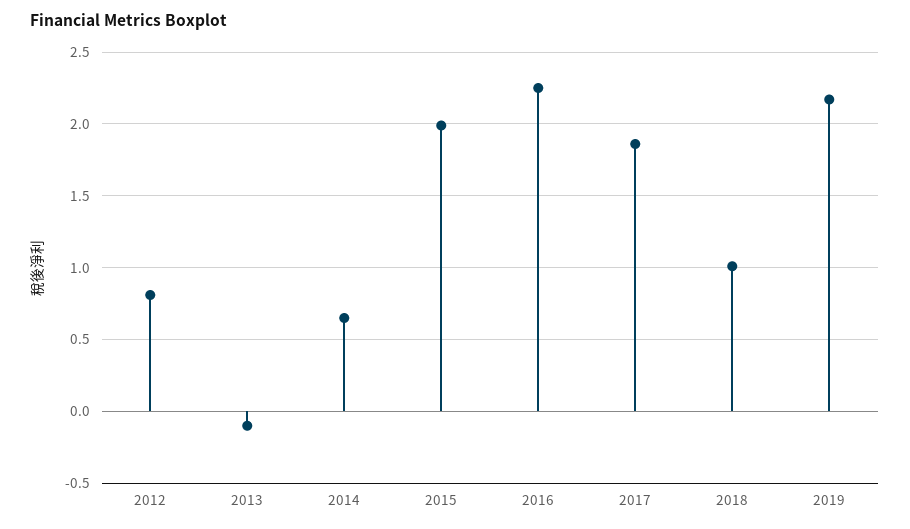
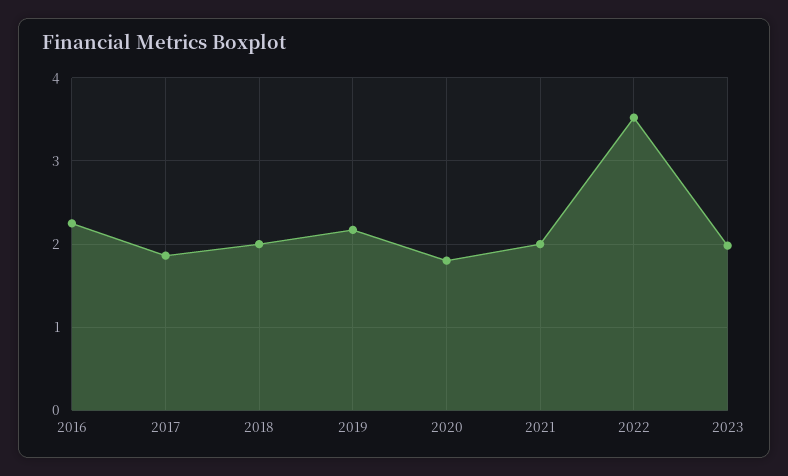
2012: 0.8 -> none
2013: -0.1 -> none
2014: 0.65 -> none
2015: 2 -> none
2018: 1 -> 2
2020: none -> 1.8
2021: none -> 2
2022: none -> 3.5
2023: none -> 2

